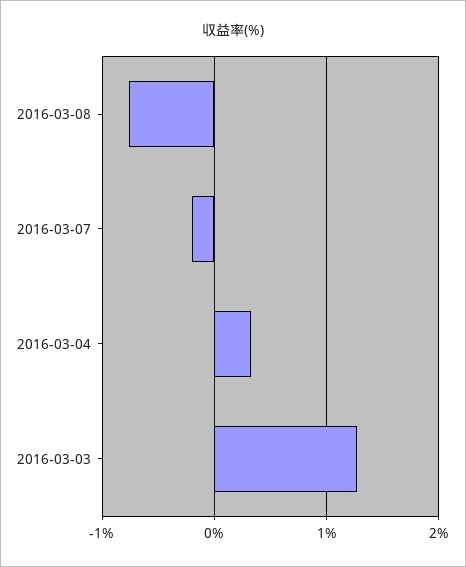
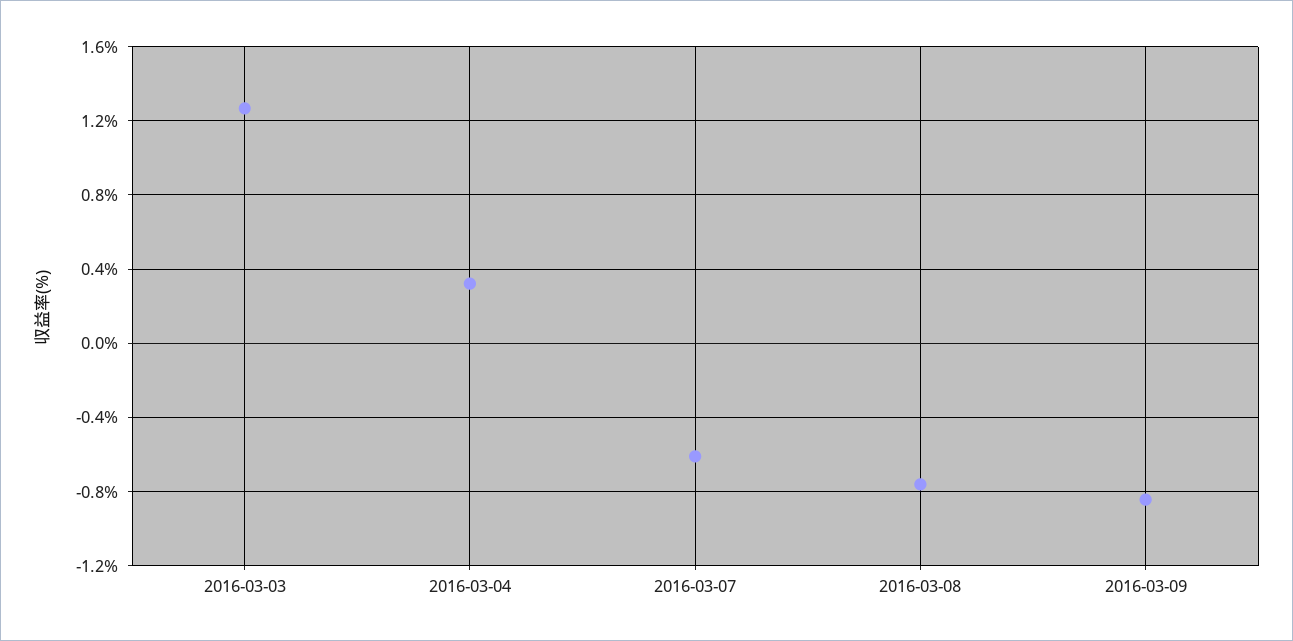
2016-03-07: -0.2 -> -0.6
2016-03-09: none -> -0.85

